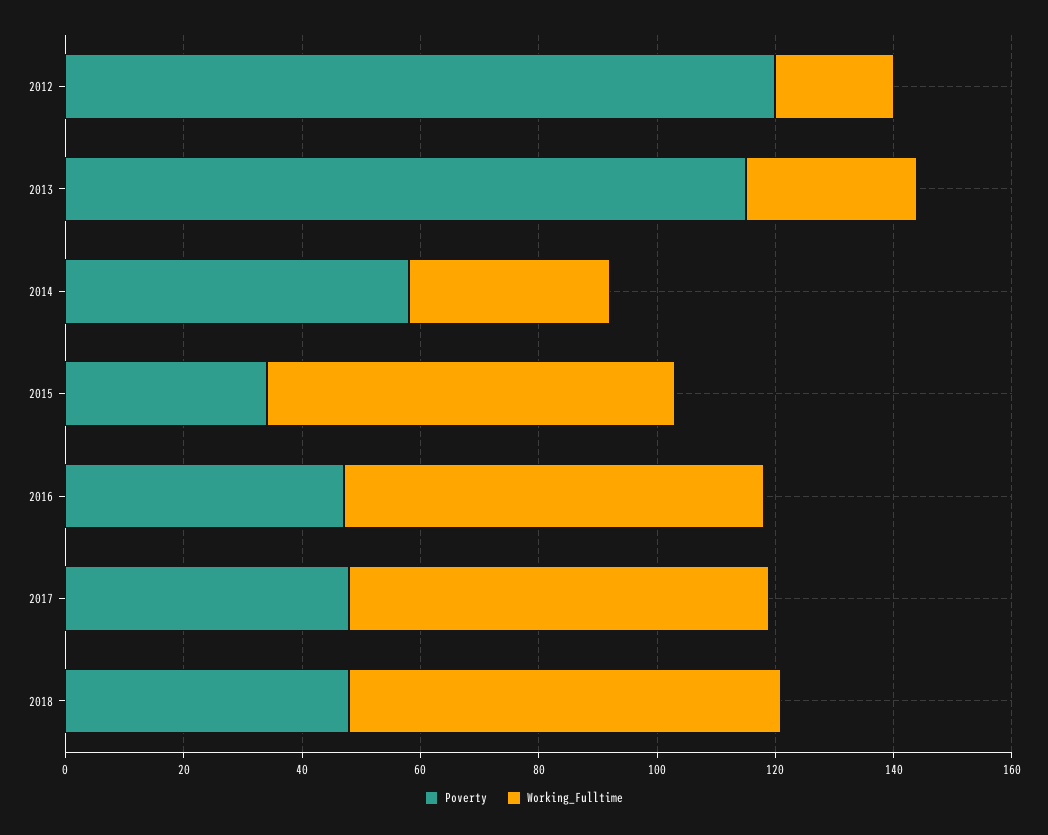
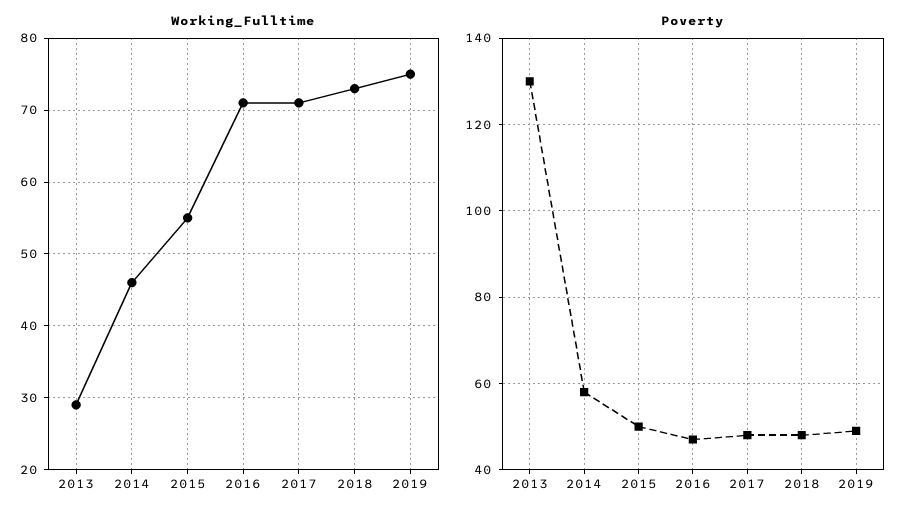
Poverty, 2012: 120 -> none
Working_Fulltime, 2012: 20 -> none
Poverty, 2013: 115 -> 130
Working_Fulltime, 2014: 35 -> 46
Poverty, 2015: 35 -> 50
Working_Fulltime, 2015: 70 -> 55
Working_Fulltime, 2019: none -> 75
Poverty, 2019: none -> 50

